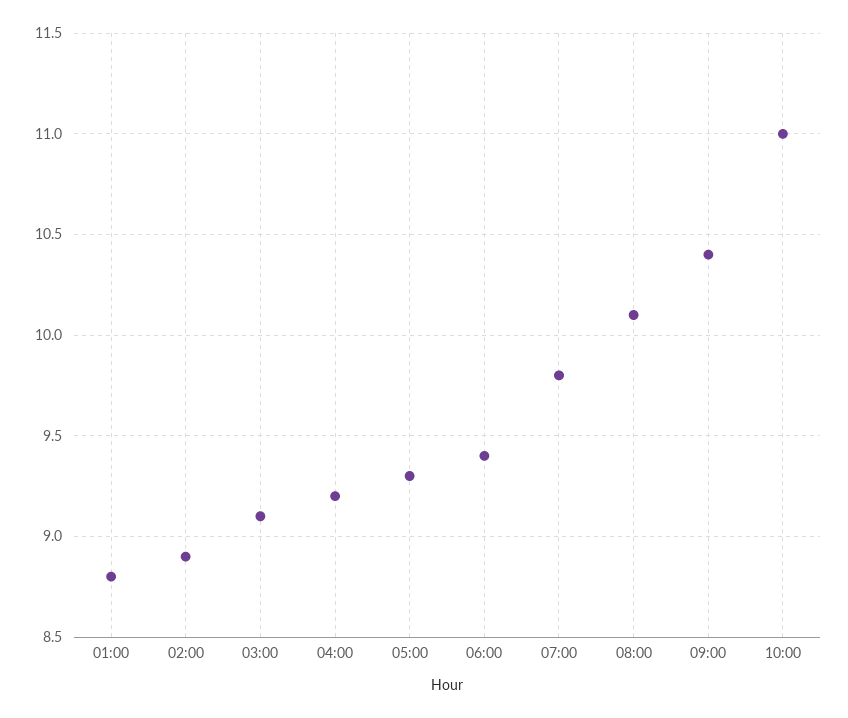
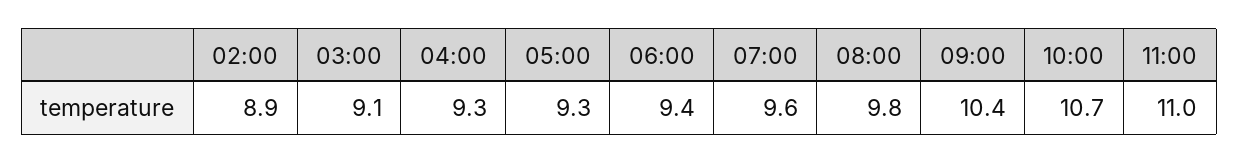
01:00: 8.8 -> none
04:00: 9.2 -> 9.3
07:00: 9.8 -> 9.6
08:00: 10.1 -> 9.8
10:00: 11 -> 10.7
11:00: none -> 11

